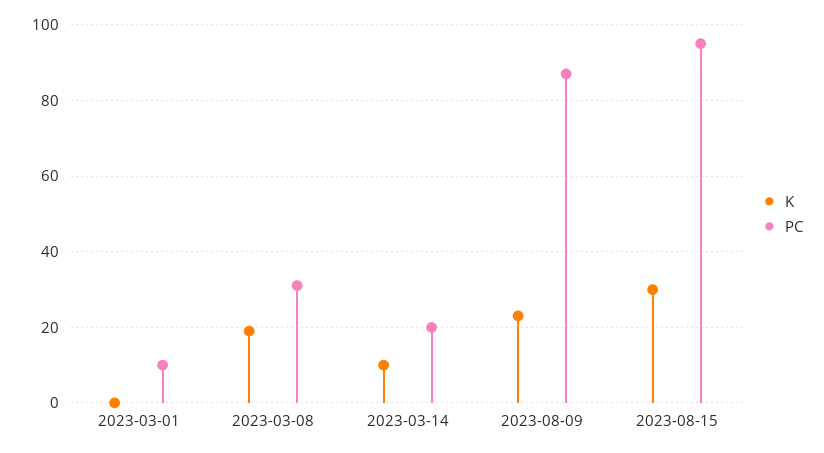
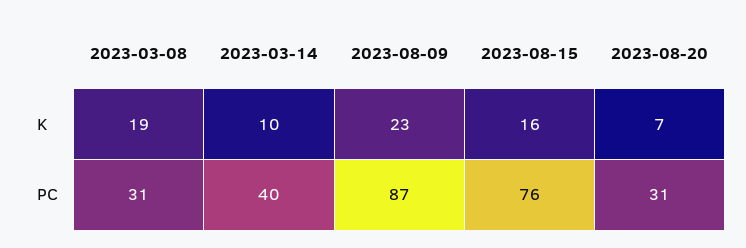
K, 2023-03-01: 0 -> none
PC, 2023-03-01: 10 -> none
PC, 2023-03-14: 20 -> 40
K, 2023-08-15: 30 -> 16
PC, 2023-08-15: 95 -> 76
K, 2023-08-20: none -> 7
PC, 2023-08-20: none -> 31

